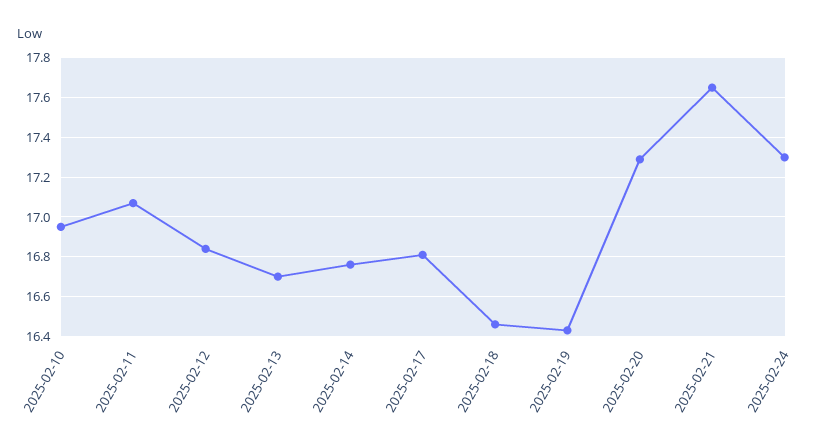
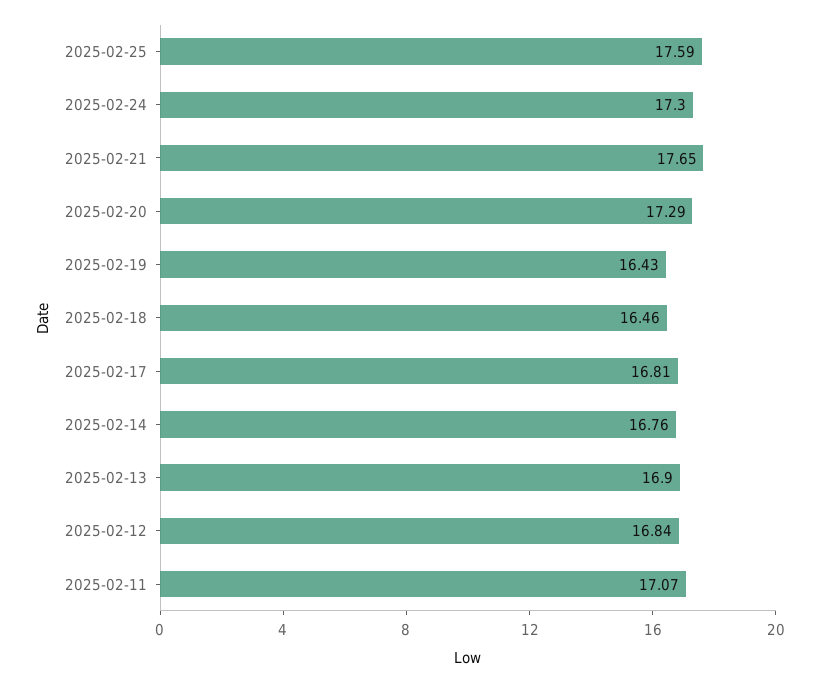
2025-02-10: 16.95 -> none
2025-02-13: 16.7 -> 16.9
2025-02-25: none -> 17.59

